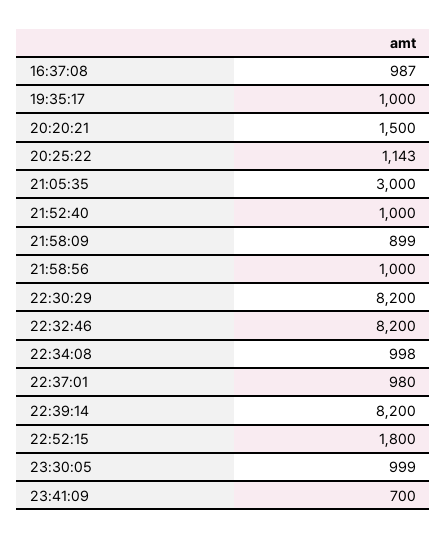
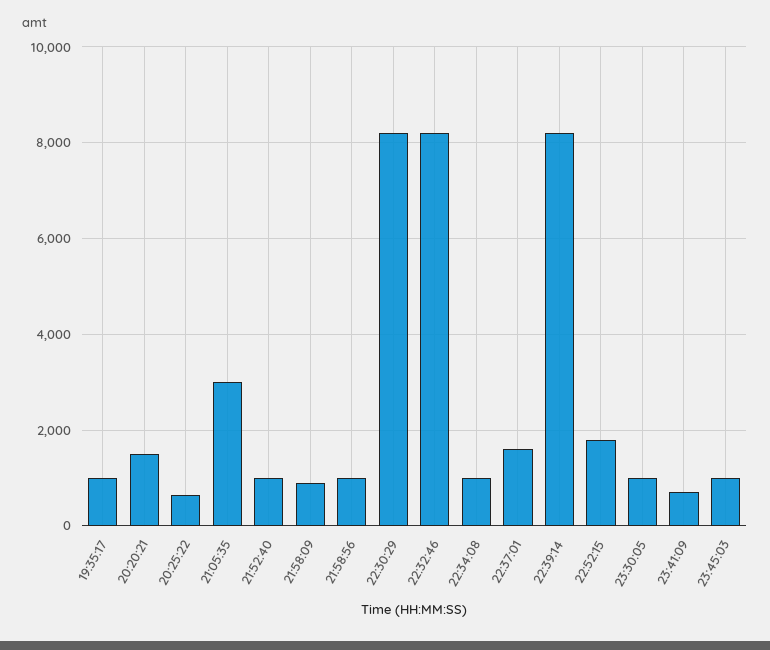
16:37:08: 987 -> none
20:25:22: 1143 -> 600
22:37:01: 980 -> 1600
23:45:03: none -> 1000

